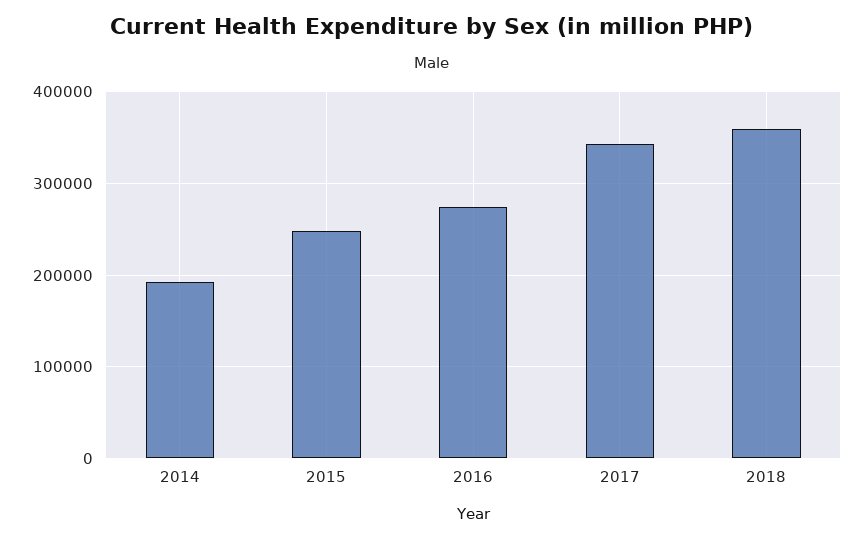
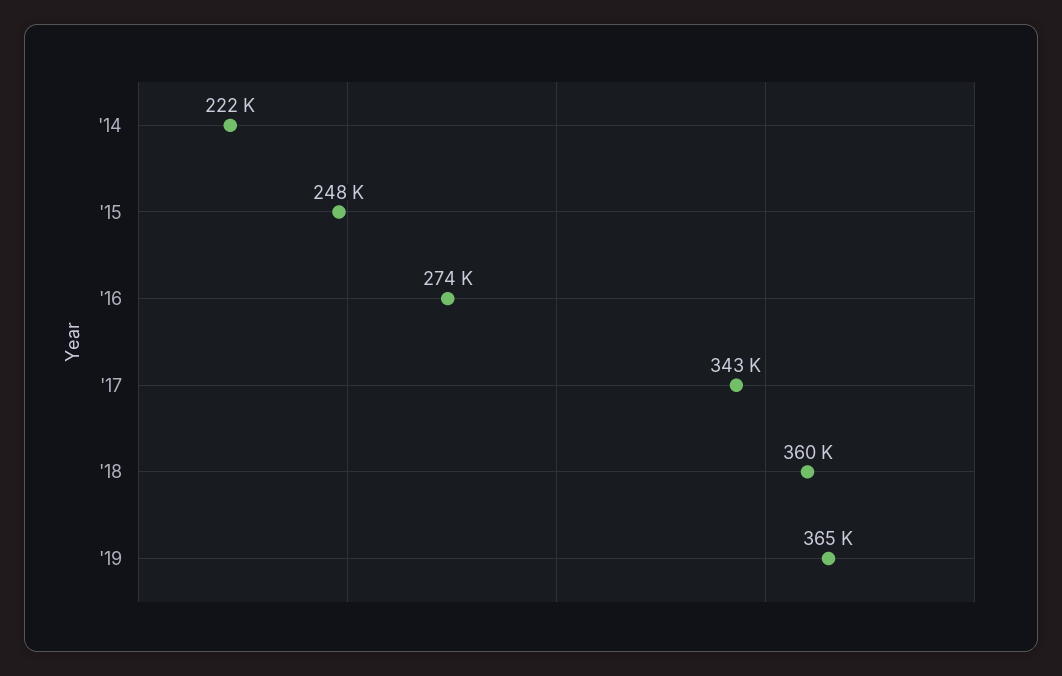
2014: 190000 -> 222000
'19: none -> 365000

